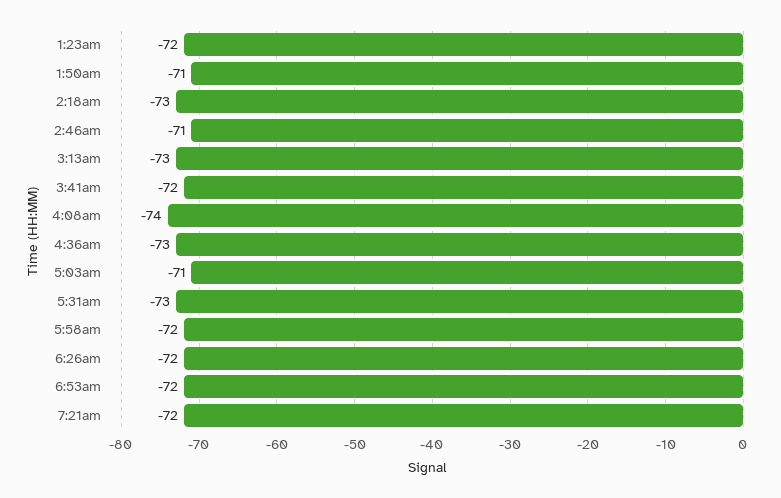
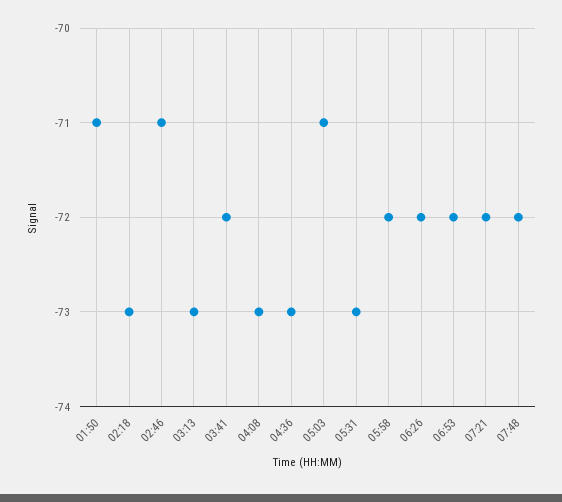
1:23am: -72 -> none
4:08am: -74 -> -73
07:48: none -> -72

